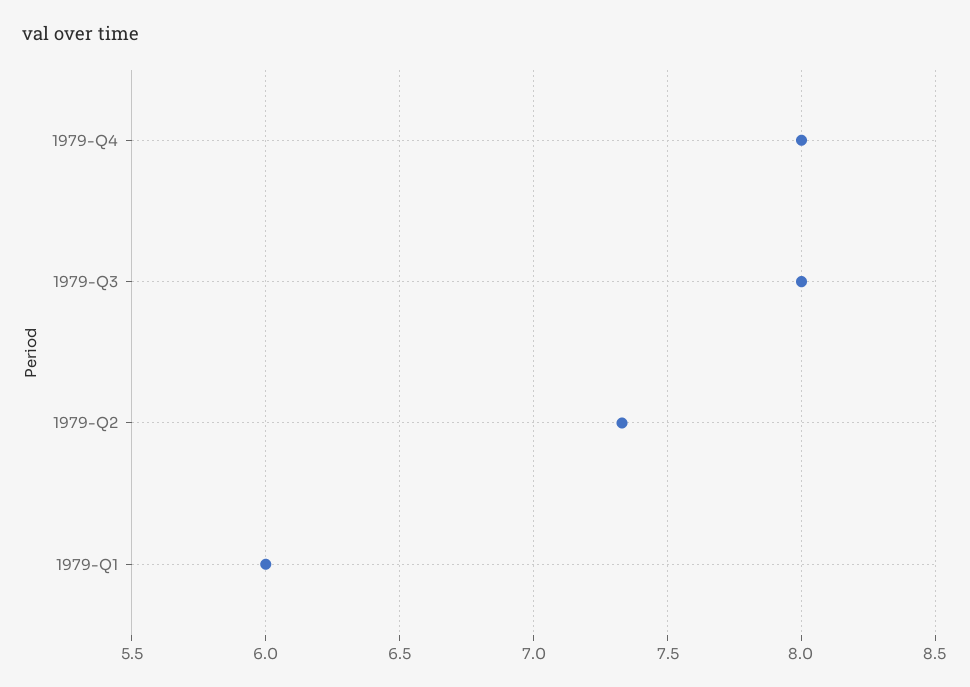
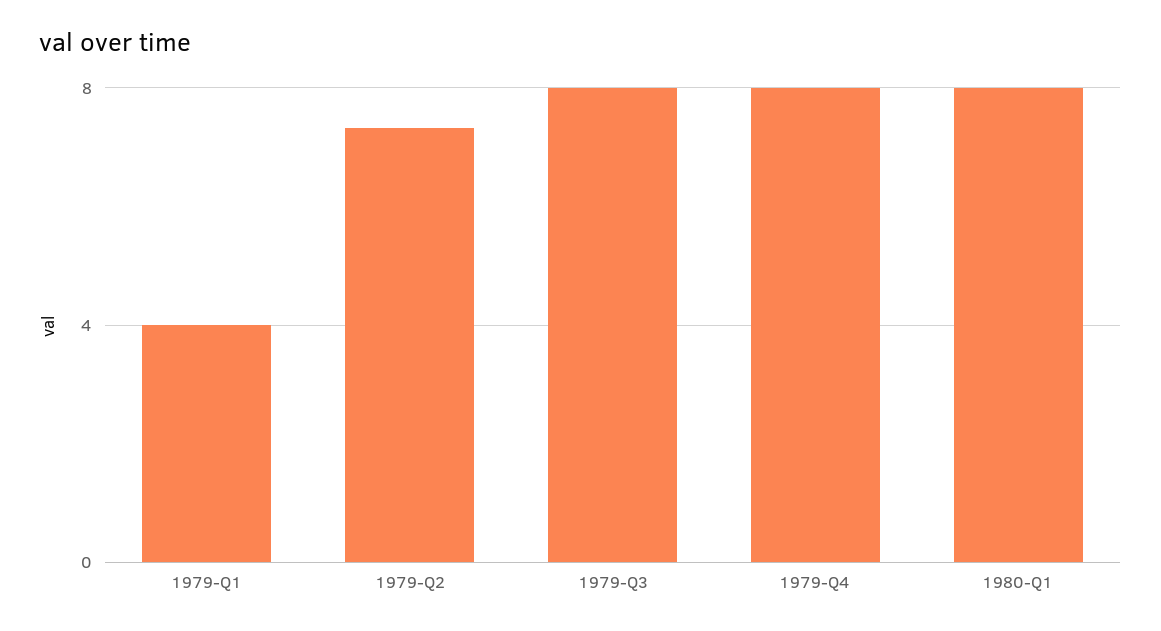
1979-Q1: 6 -> 4
1980-Q1: none -> 8

